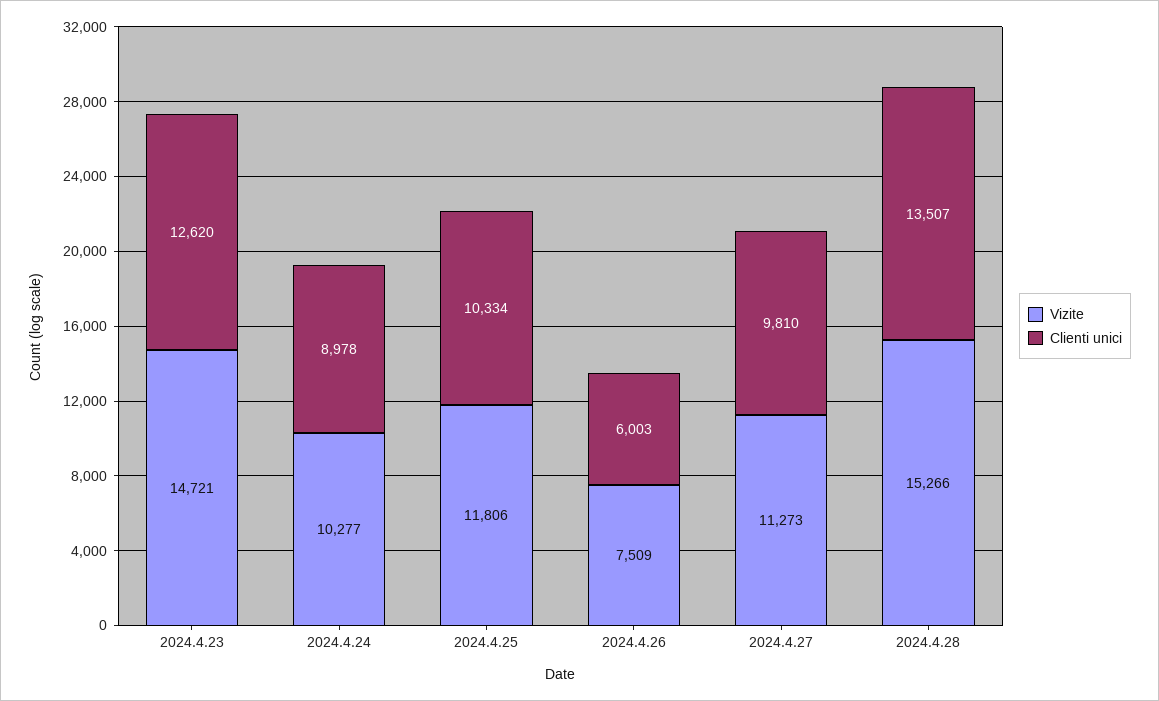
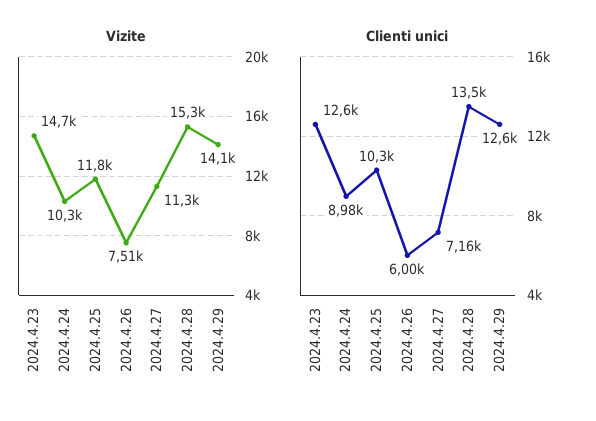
Clienti unici, 2024.4.27: 9810 -> 7160
Vizite, 2024.4.29: none -> 14100
Clienti unici, 2024.4.29: none -> 12600

